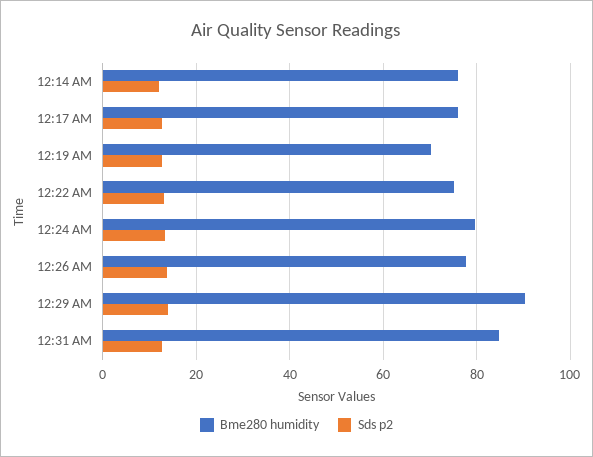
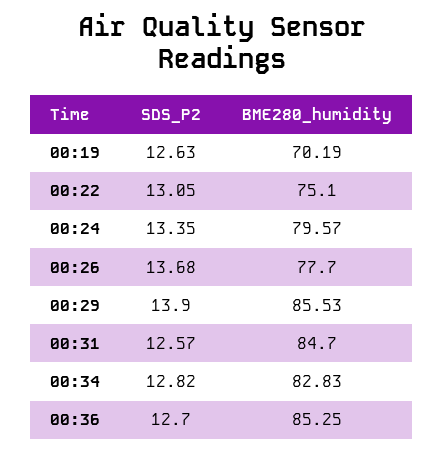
Bme280 humidity, 12:14 AM: 76 -> none
Sds p2, 12:14 AM: 12 -> none
Bme280 humidity, 12:17 AM: 76 -> none
Sds p2, 12:17 AM: 12 -> none
Bme280 humidity, 12:29 AM: 90 -> 85.53
Sds p2, 00:34: none -> 12.82
Bme280 humidity, 00:34: none -> 82.83
Sds p2, 00:36: none -> 12.7
Bme280 humidity, 00:36: none -> 85.25

